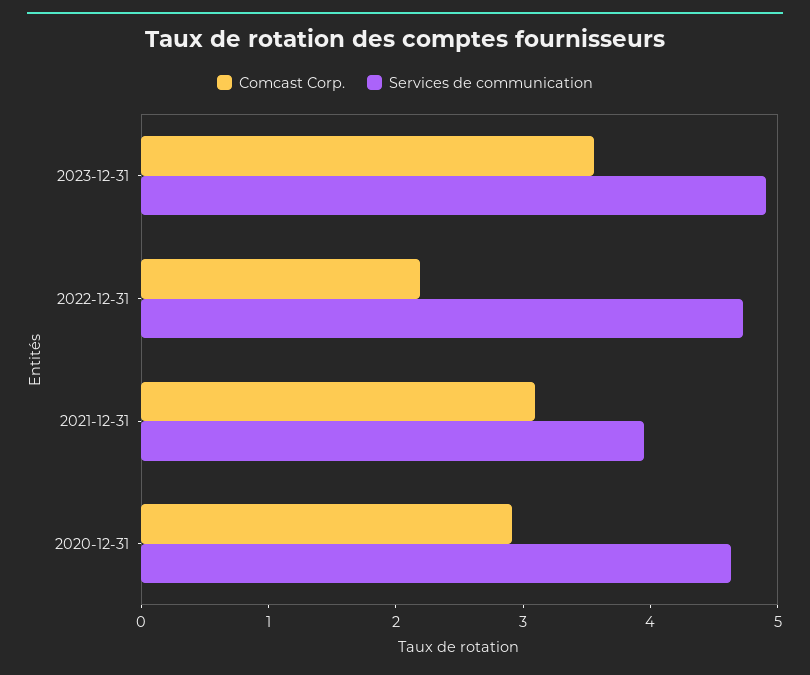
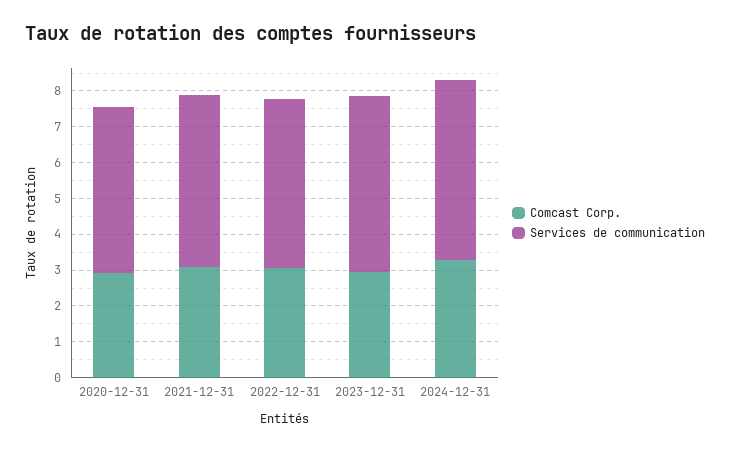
Comcast Corp., 2023-12-31: 3.6 -> 3
Comcast Corp., 2022-12-31: 2.2 -> 3
Services de communication, 2021-12-31: 4 -> 4.75
Comcast Corp., 2024-12-31: none -> 3.25
Services de communication, 2024-12-31: none -> 5

